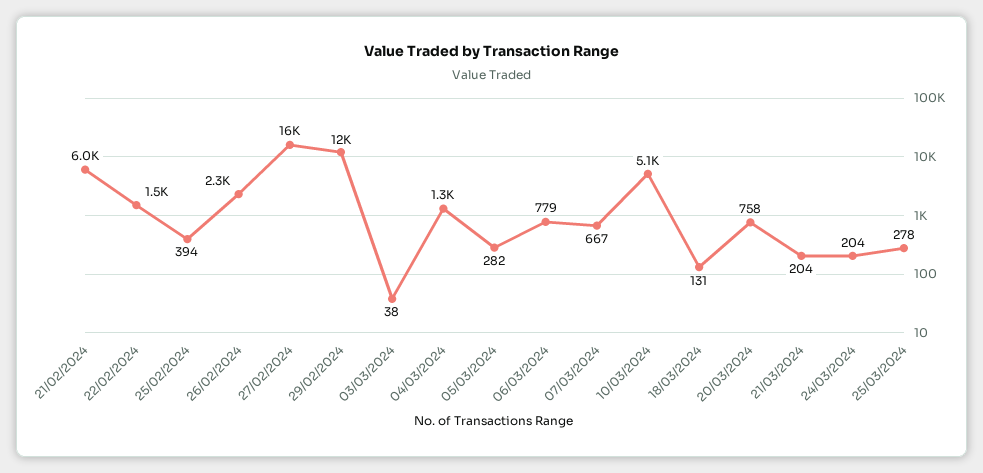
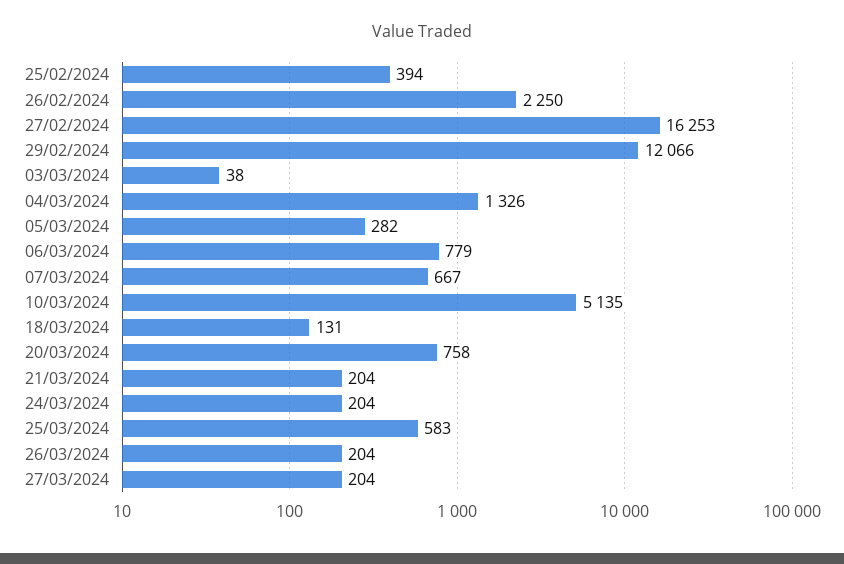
21/02/2024: 6000 -> none
22/02/2024: 1500 -> none
25/03/2024: 278 -> 583
26/03/2024: none -> 204
27/03/2024: none -> 204

